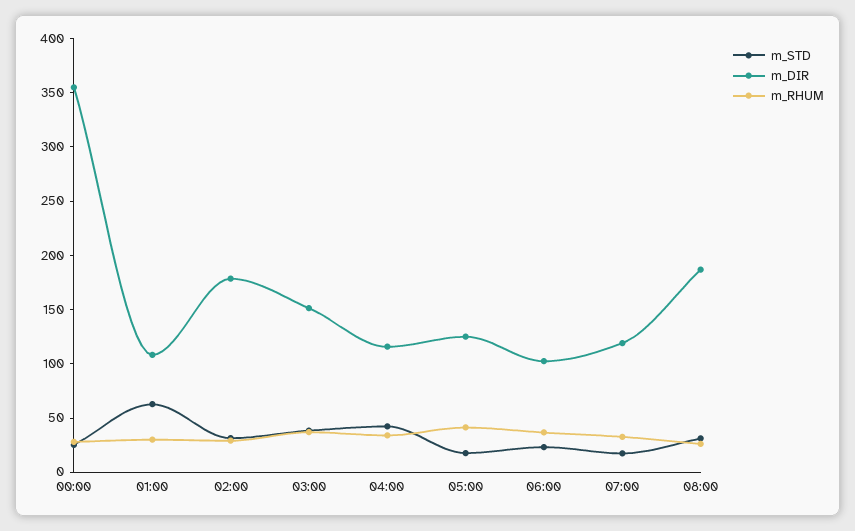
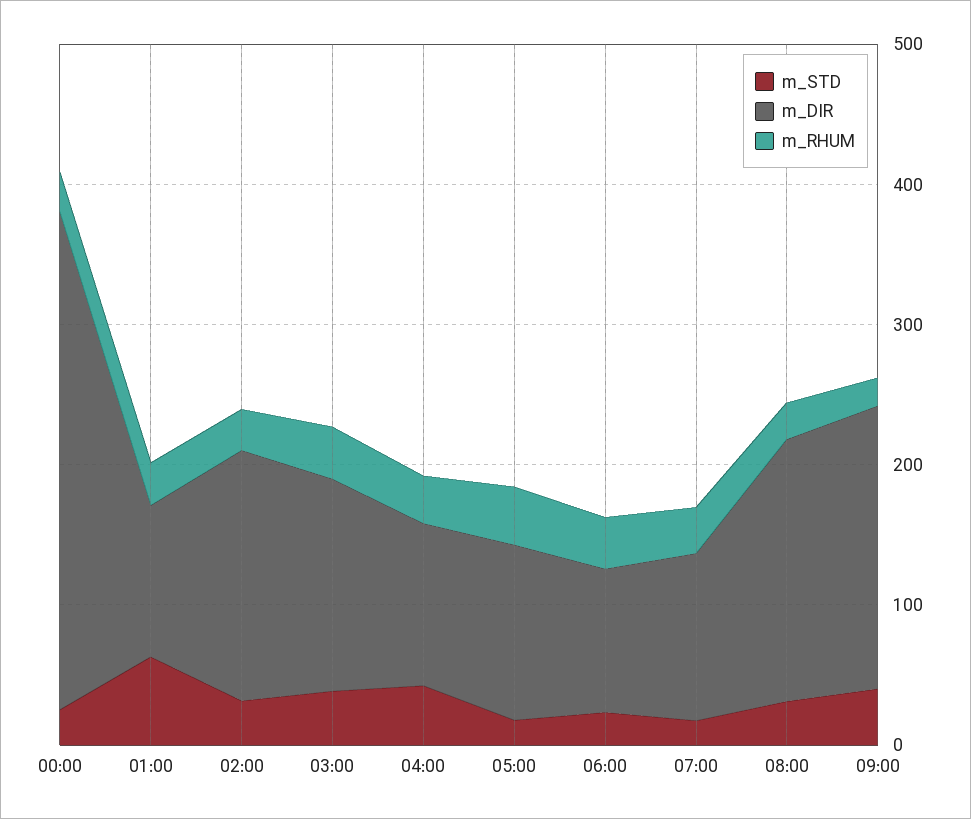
m_STD, 09:00: none -> 40
m_DIR, 09:00: none -> 200
m_RHUM, 09:00: none -> 20

